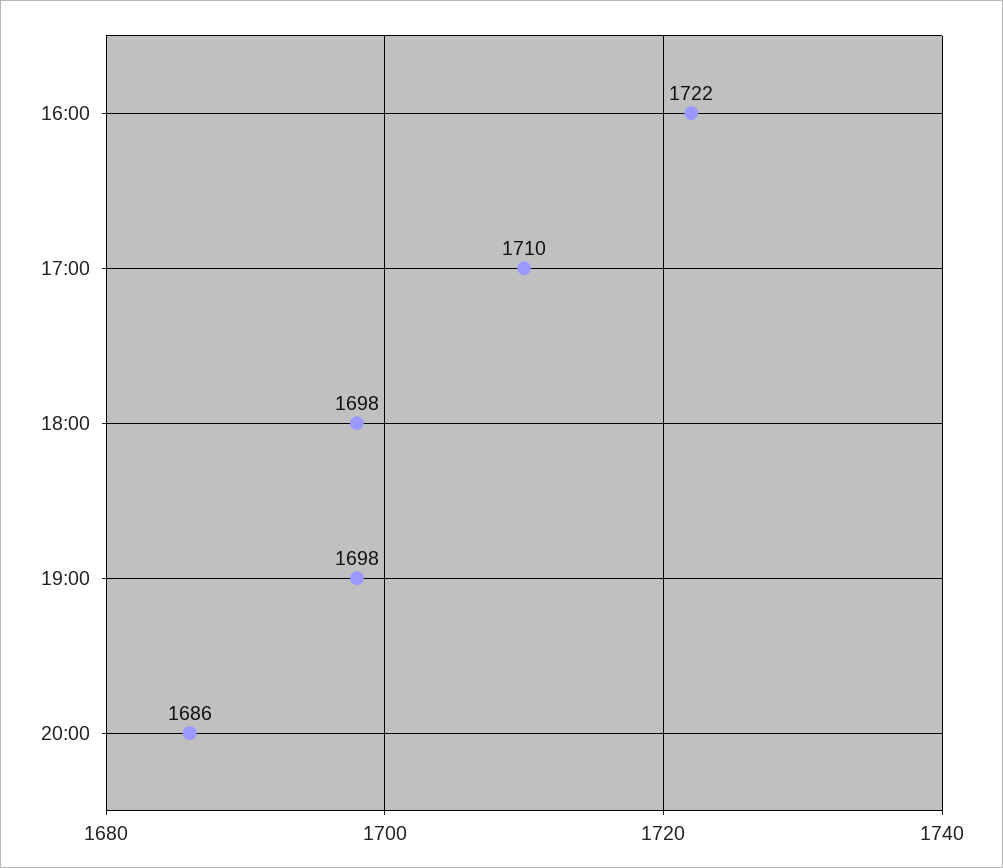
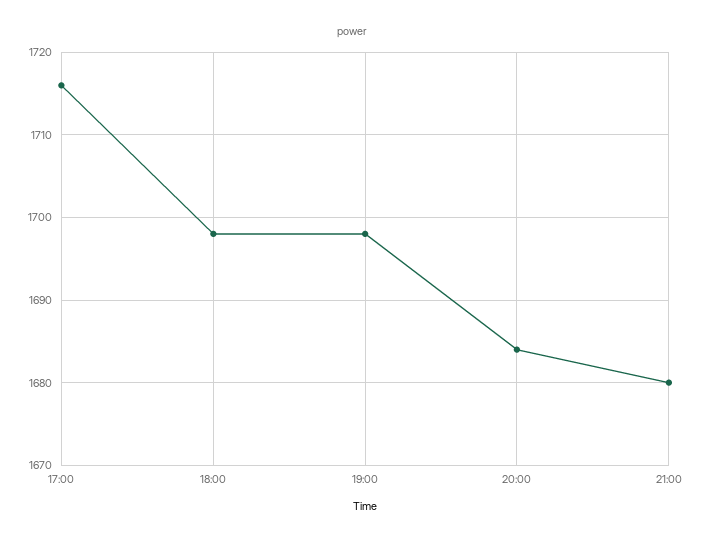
16:00: 1722 -> none
17:00: 1710 -> 1716
20:00: 1686 -> 1684
21:00: none -> 1680

